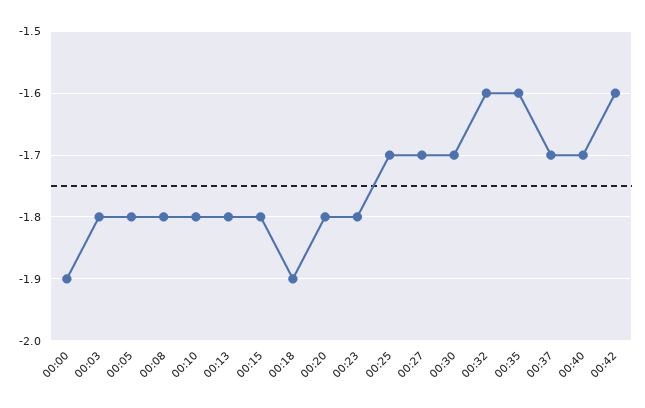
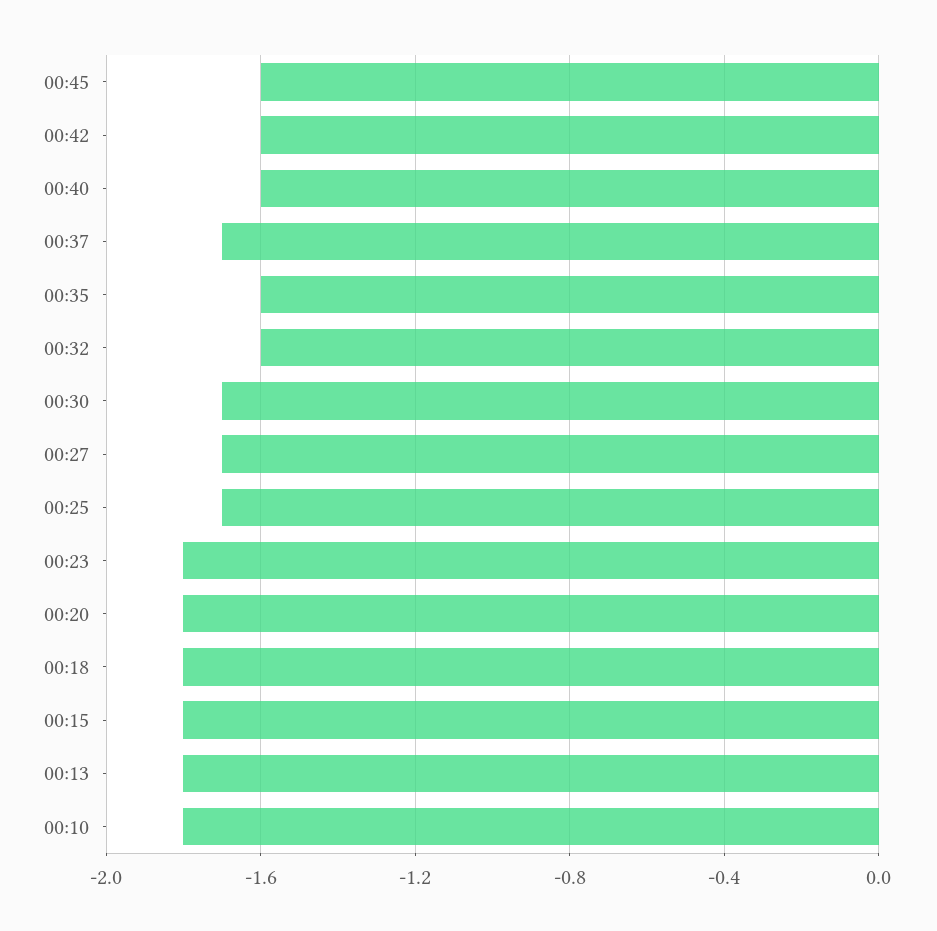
00:00: -1.9 -> none
00:03: -1.8 -> none
00:05: -1.8 -> none
00:08: -1.8 -> none
00:18: -1.9 -> -1.8
00:40: -1.7 -> -1.6
00:45: none -> -1.6

